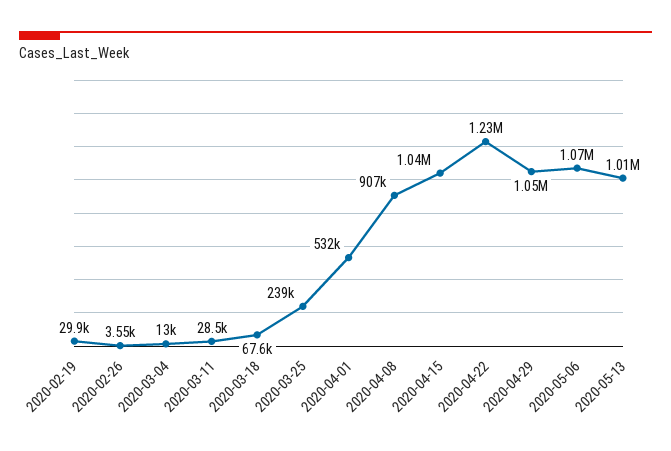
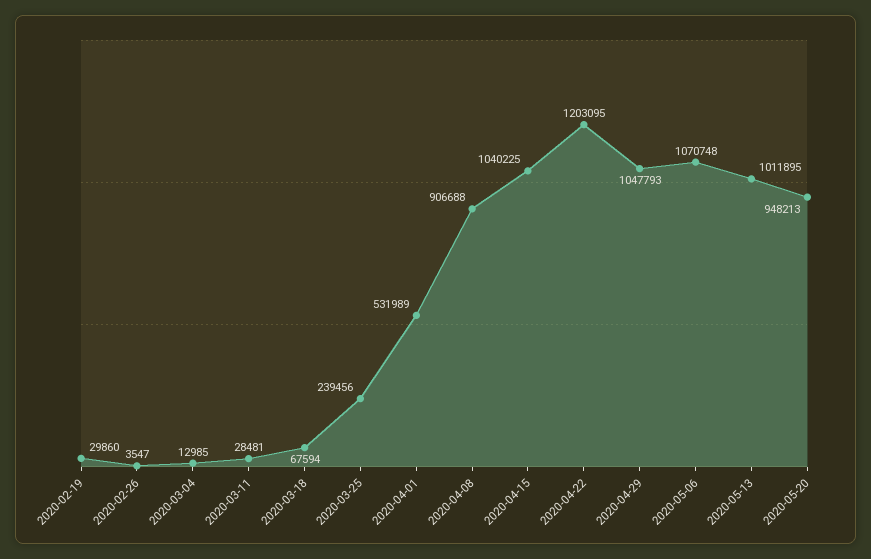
2020-04-22: 1230000 -> 1203095
2020-05-20: none -> 948213

